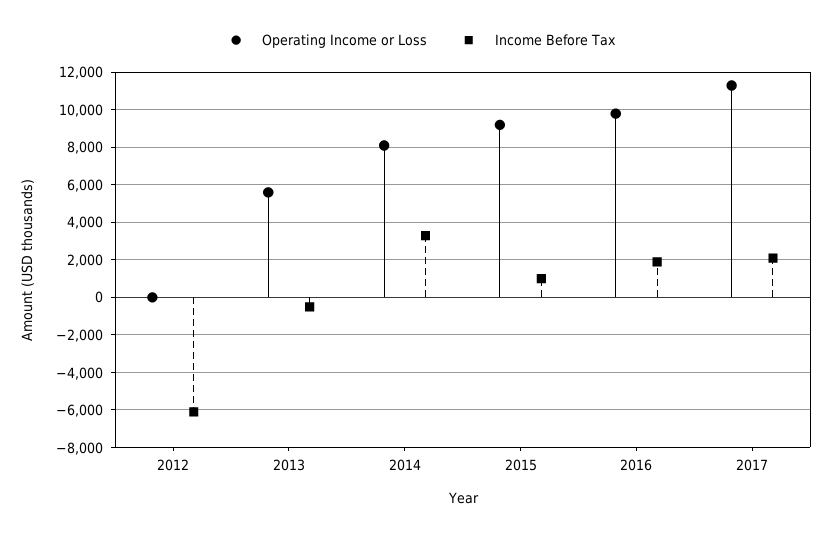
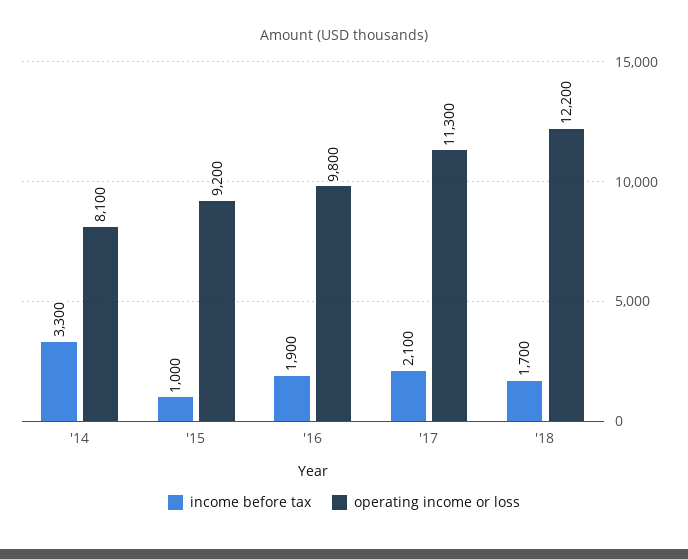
Operating Income or Loss, 2012: 0 -> none
Income Before Tax, 2012: -6000 -> none
Operating Income or Loss, 2013: 5500 -> none
Income Before Tax, 2013: -500 -> none
Income Before Tax, '18: none -> 1700
Operating Income or Loss, '18: none -> 12200

